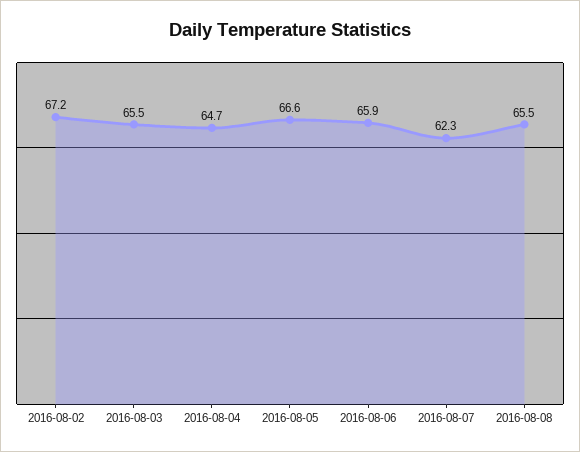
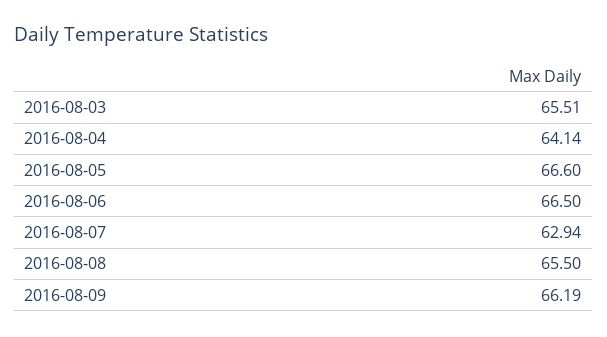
2016-08-02: 67.2 -> none
2016-08-04: 64.7 -> 64.14
2016-08-06: 65.9 -> 66.5
2016-08-07: 62.3 -> 62.94
2016-08-09: none -> 66.19

